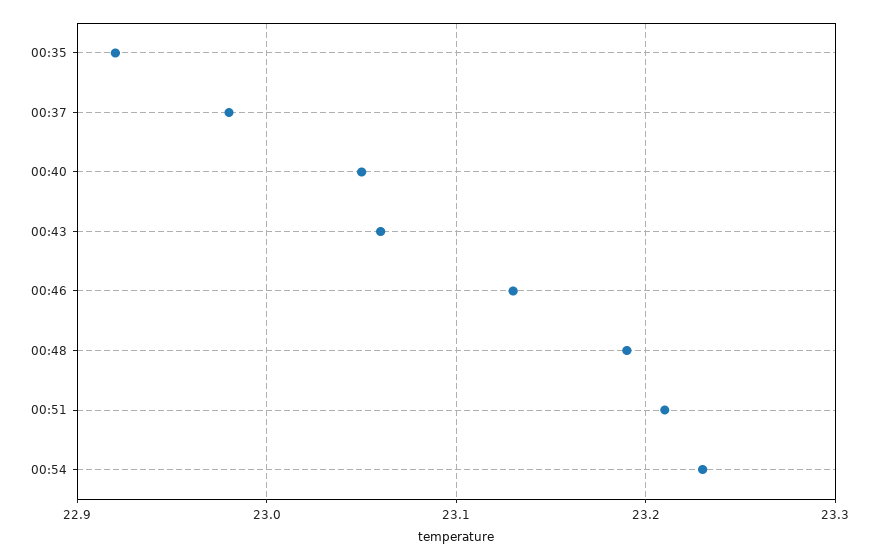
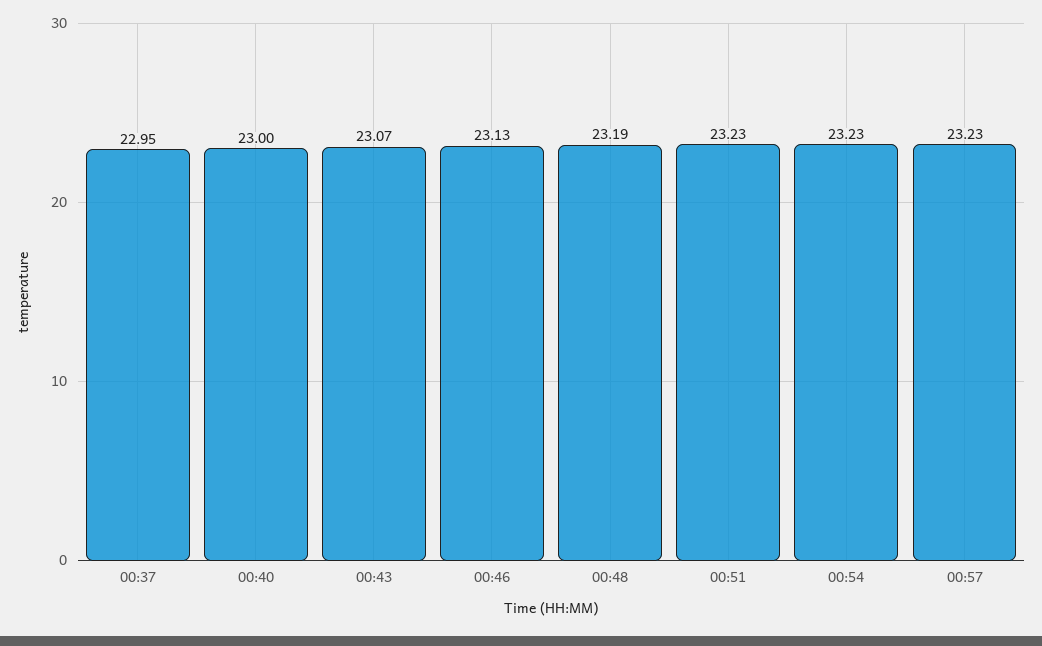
00:35: 22.92 -> none
00:37: 22.98 -> 22.95
00:40: 23.05 -> 23
00:43: 23.06 -> 23.07
00:51: 23.21 -> 23.23
00:57: none -> 23.23

